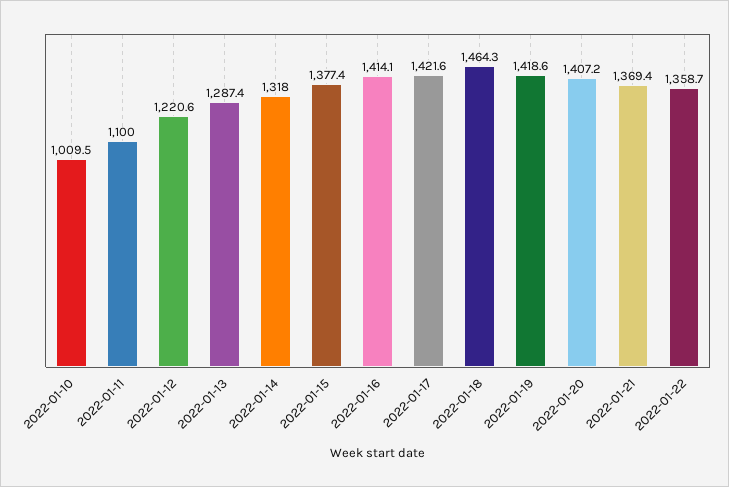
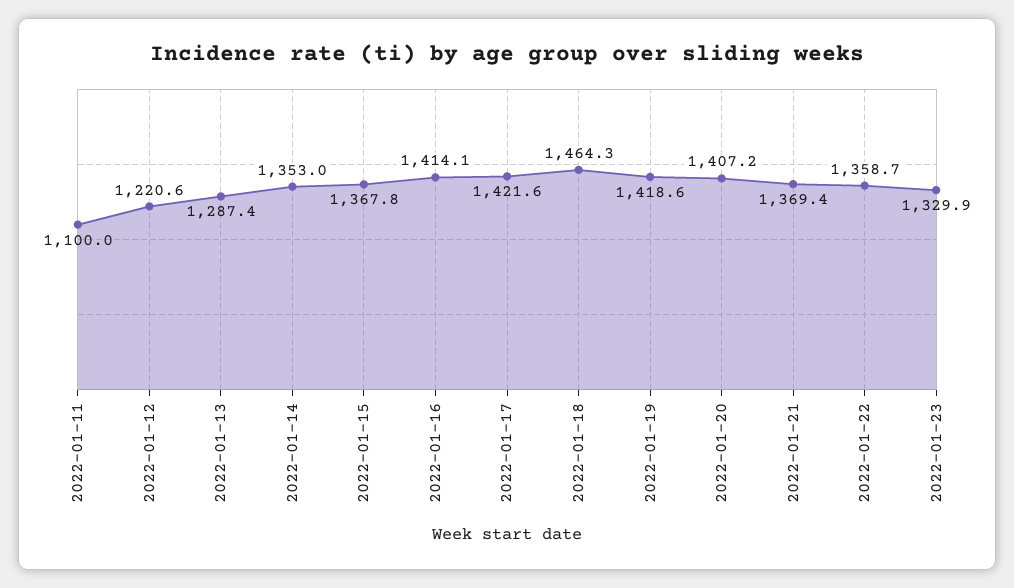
2022-01-10: 1009.5 -> none
2022-01-14: 1318 -> 1353
2022-01-15: 1377.4 -> 1367.8
2022-01-23: none -> 1329.9

